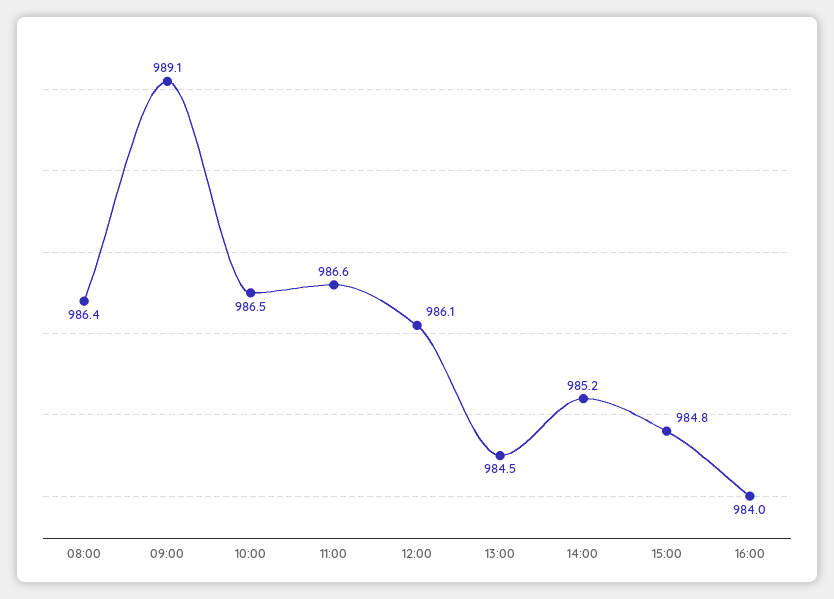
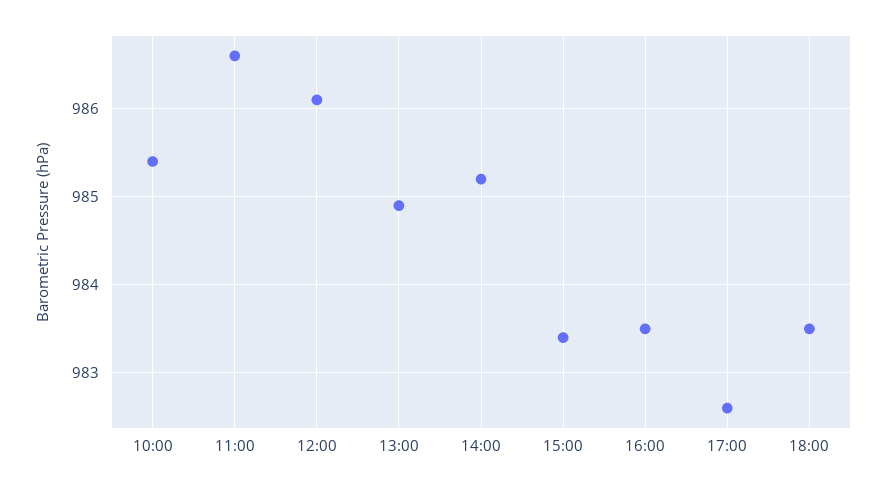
08:00: 986.4 -> none
09:00: 989.1 -> none
10:00: 986.5 -> 985.4
13:00: 984.5 -> 984.9
15:00: 984.8 -> 983.4
16:00: 984 -> 983.5
17:00: none -> 982.6
18:00: none -> 983.5

